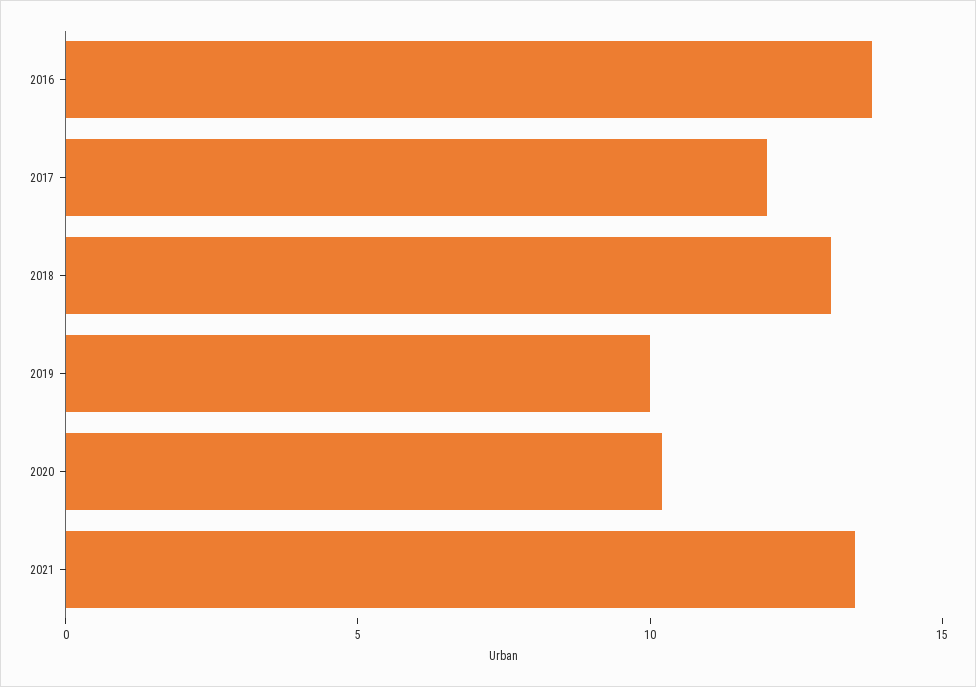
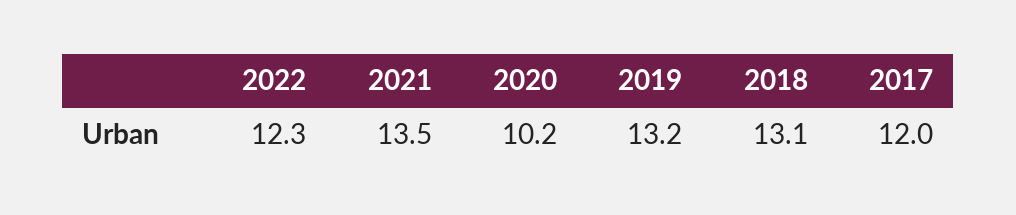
2016: 14 -> none
2019: 10 -> 13.2
2022: none -> 12.3

